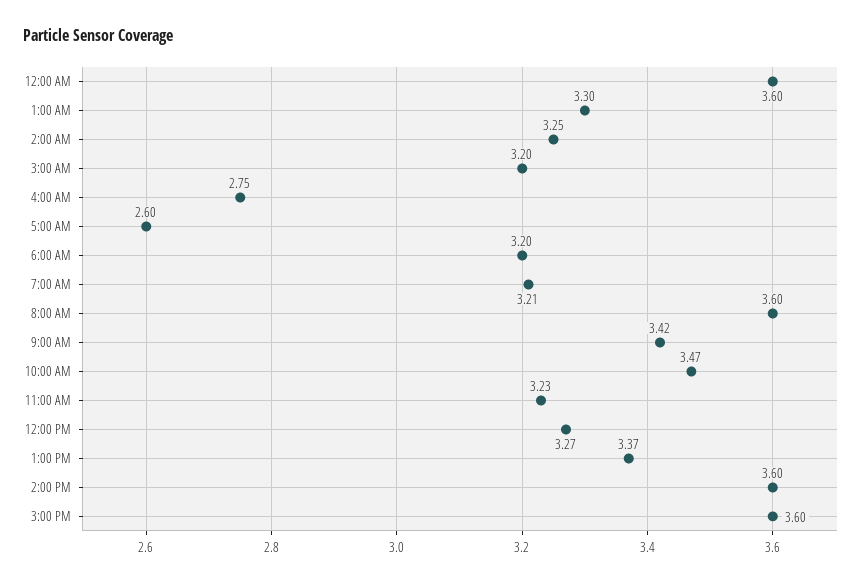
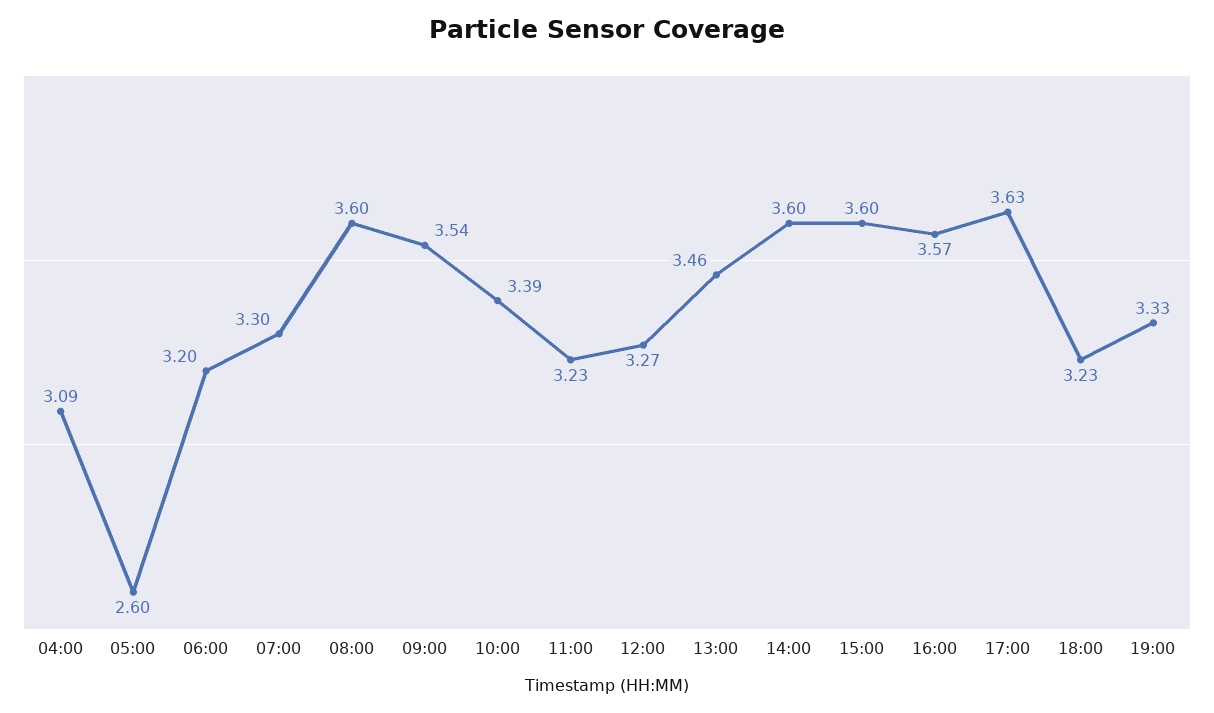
12:00 AM: 3.6 -> none
1:00 AM: 3.3 -> none
2:00 AM: 3.25 -> none
3:00 AM: 3.2 -> none
4:00 AM: 2.75 -> 3.09
7:00 AM: 3.21 -> 3.3
9:00 AM: 3.42 -> 3.54
10:00 AM: 3.47 -> 3.39
1:00 PM: 3.37 -> 3.46
16:00: none -> 3.57
17:00: none -> 3.63
18:00: none -> 3.23
19:00: none -> 3.33

